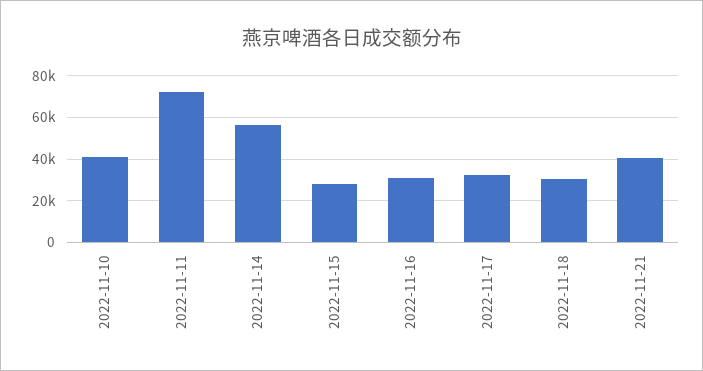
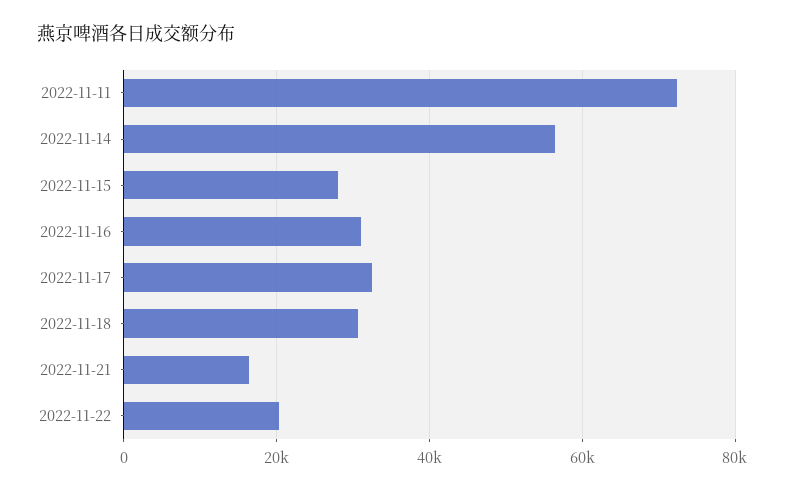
2022-11-10: 40000 -> none
2022-11-21: 40000 -> 16000
2022-11-22: none -> 20000

